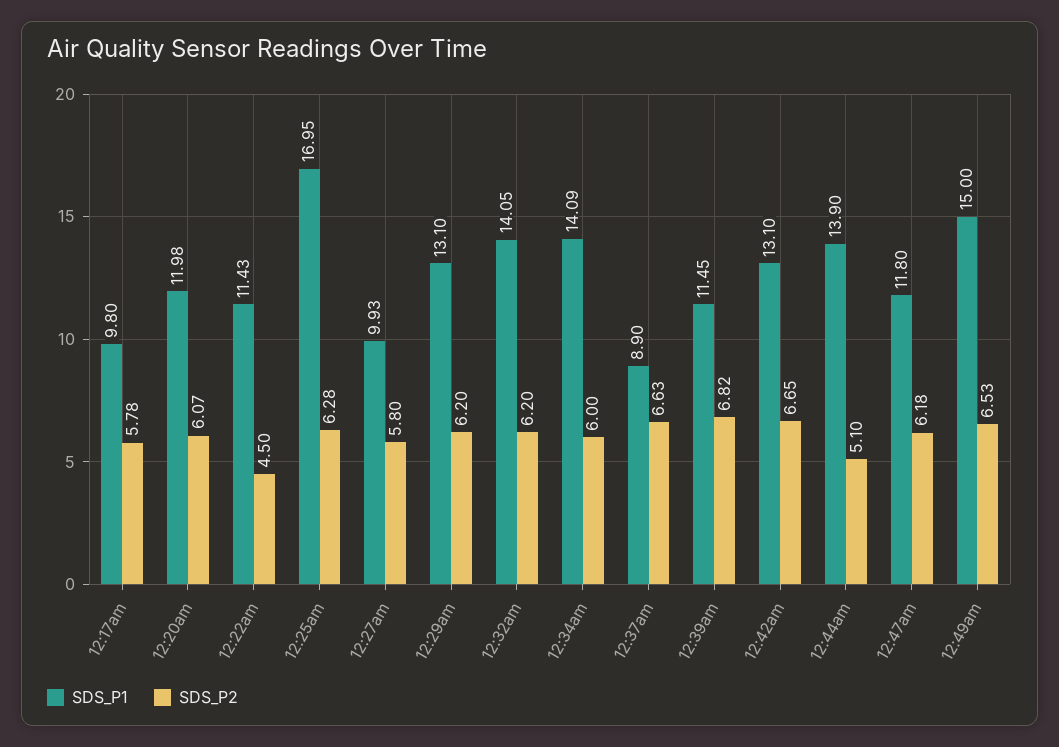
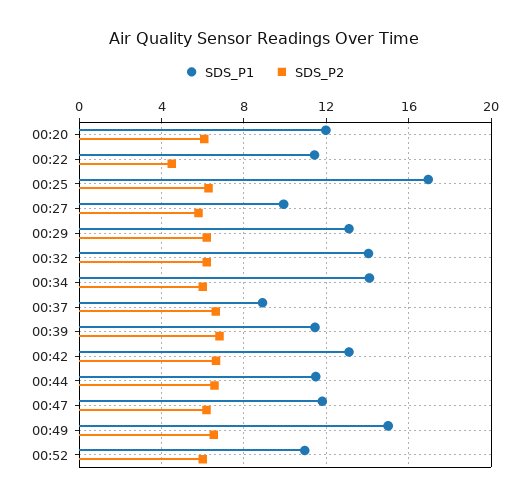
SDS_P1, 12:17am: 9.8 -> none
SDS_P2, 12:17am: 5.78 -> none
SDS_P1, 12:44am: 13.9 -> 11.5
SDS_P2, 12:44am: 5.1 -> 6.5
SDS_P1, 00:52: none -> 11
SDS_P2, 00:52: none -> 6

